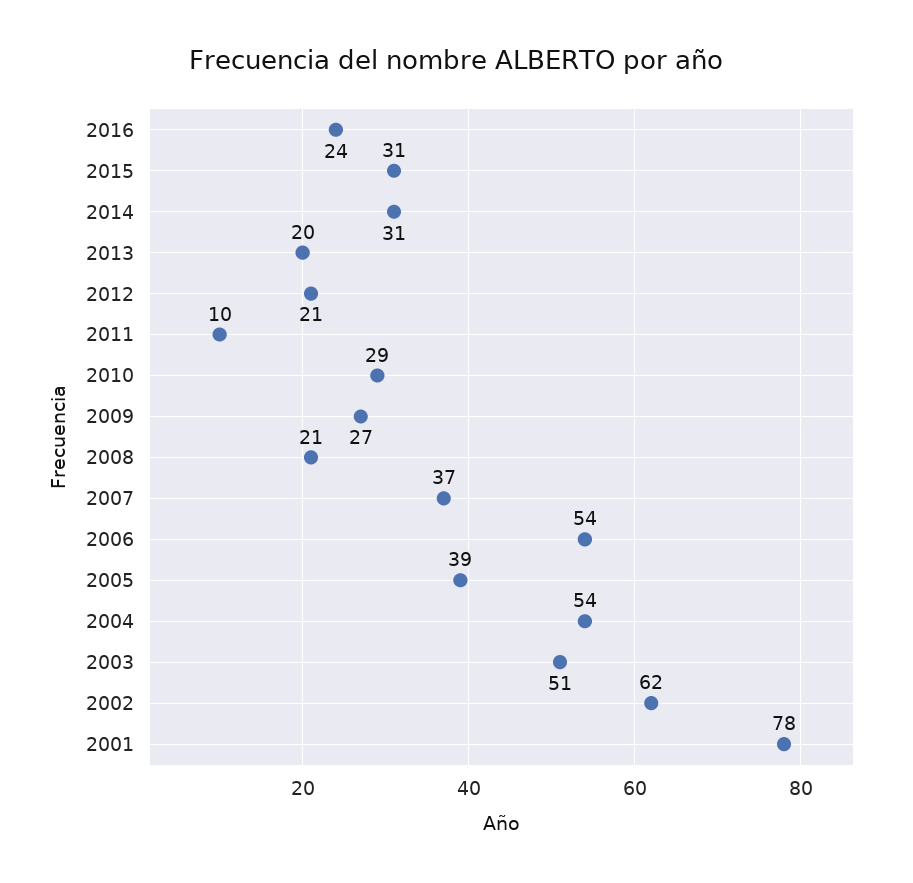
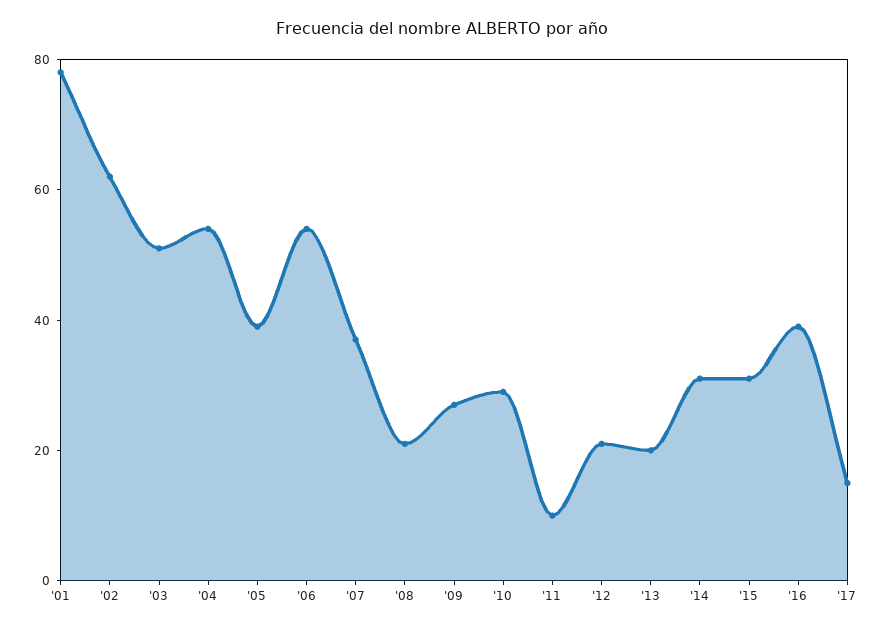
2016: 24 -> 40
'17: none -> 15

